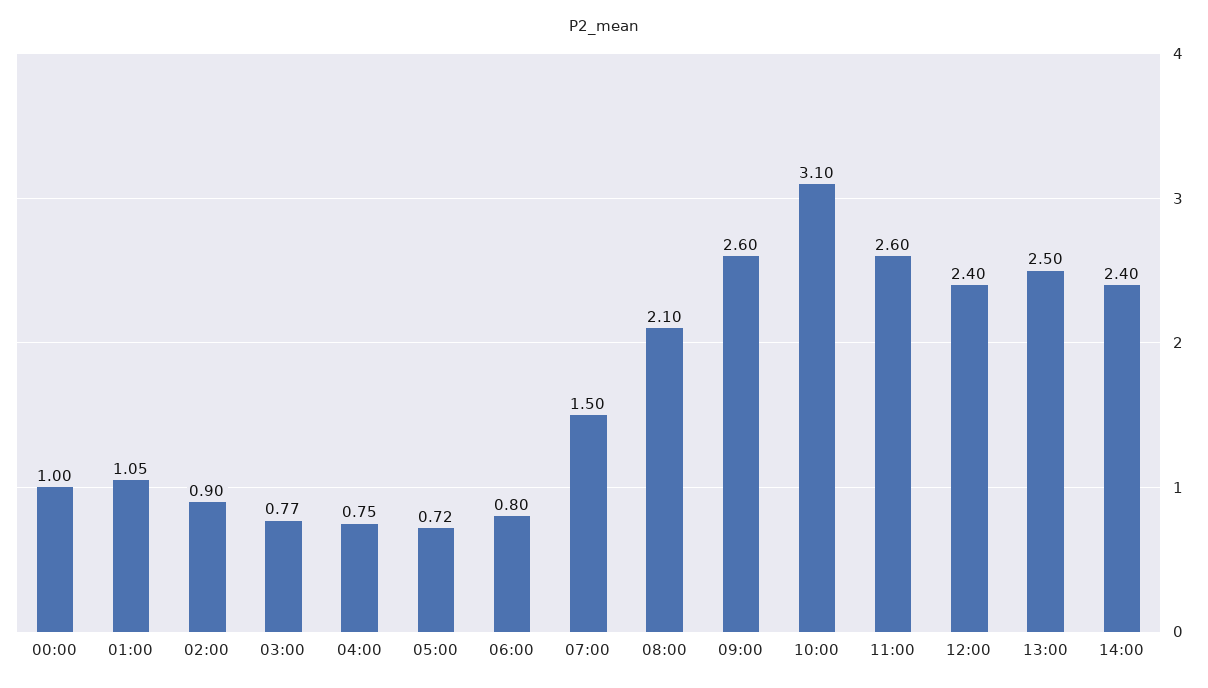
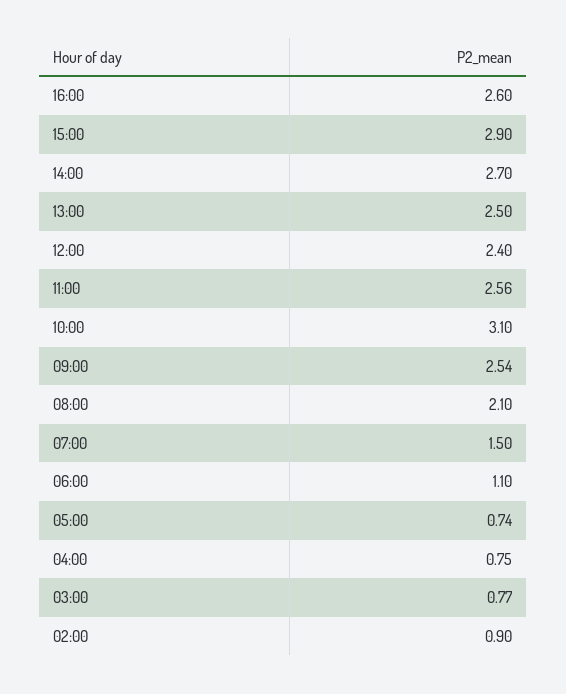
00:00: 1 -> none
01:00: 1.05 -> none
05:00: 0.72 -> 0.74
06:00: 0.8 -> 1.1
09:00: 2.6 -> 2.54
11:00: 2.6 -> 2.56
14:00: 2.4 -> 2.7
16:00: none -> 2.6
15:00: none -> 2.9

